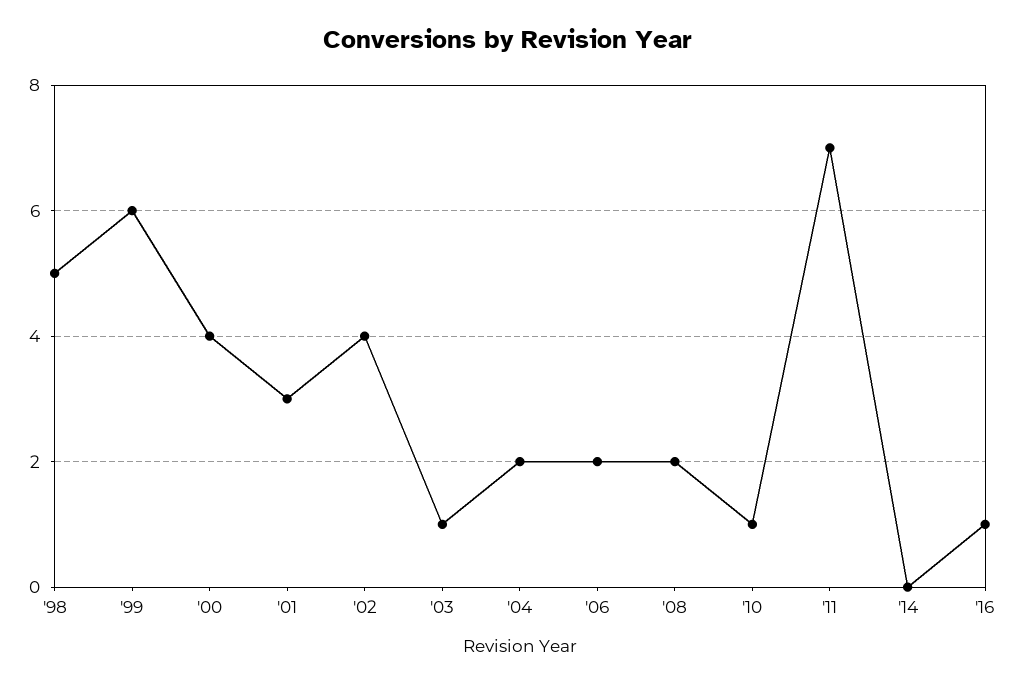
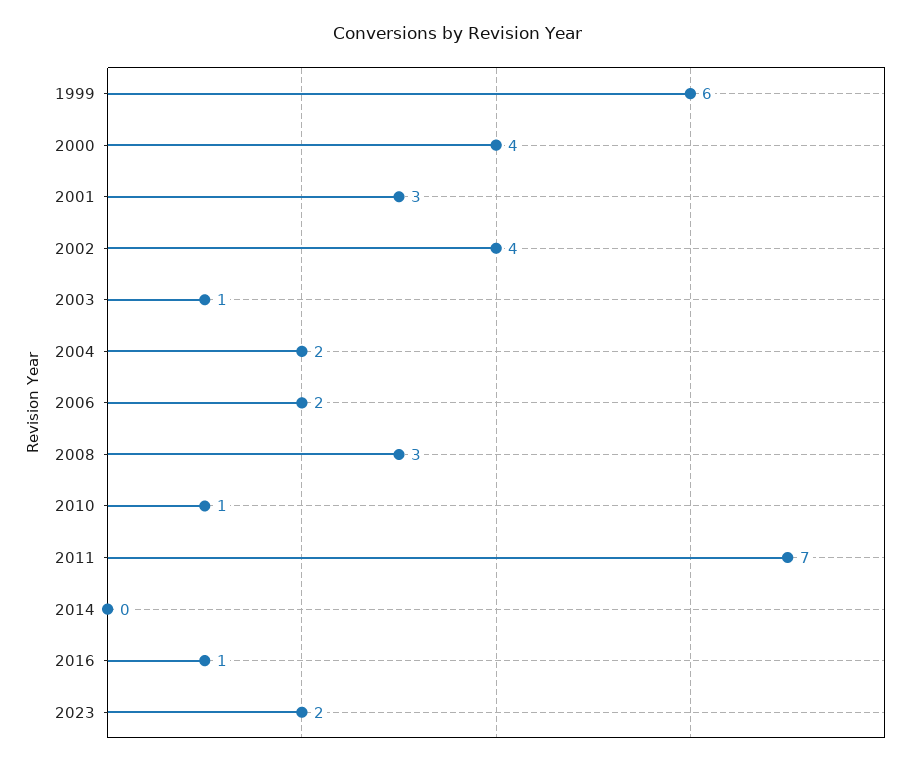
'98: 5 -> none
'08: 2 -> 3
2023: none -> 2

